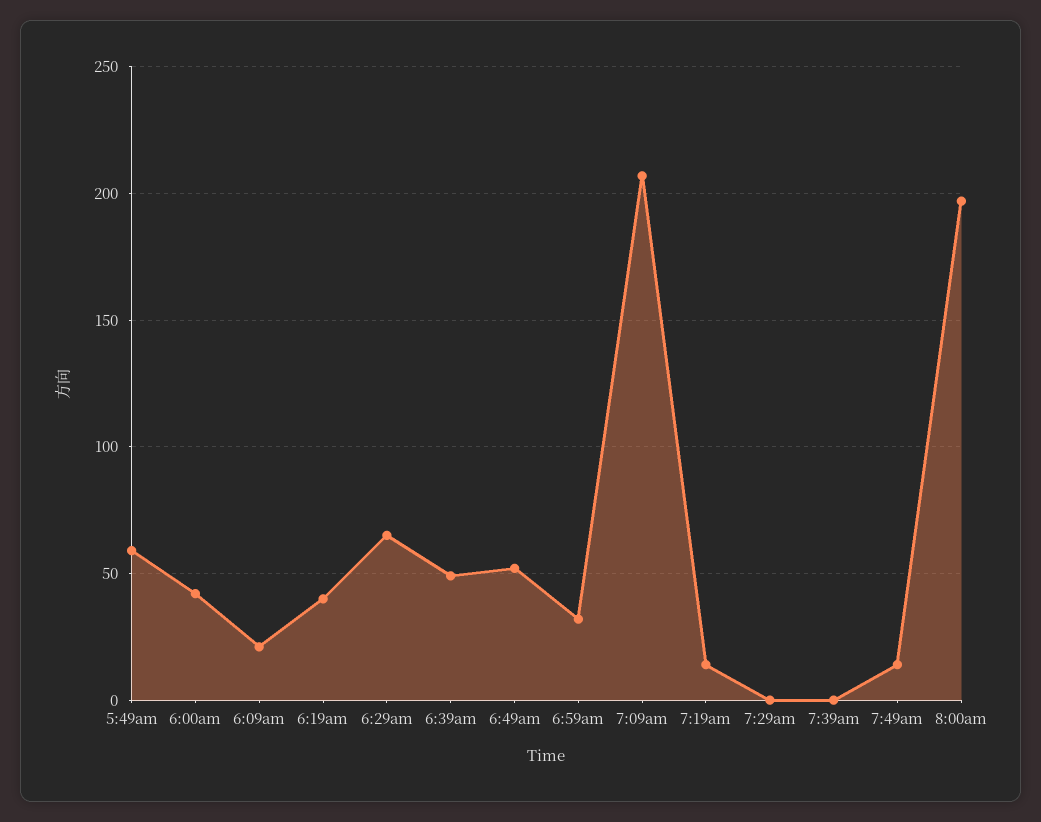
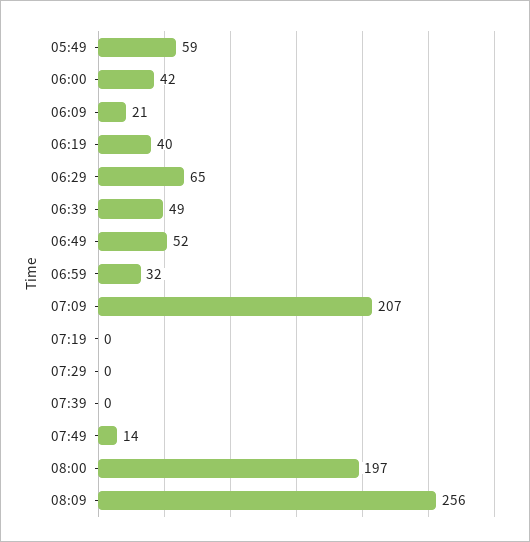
7:19am: 15 -> 0
08:09: none -> 256

